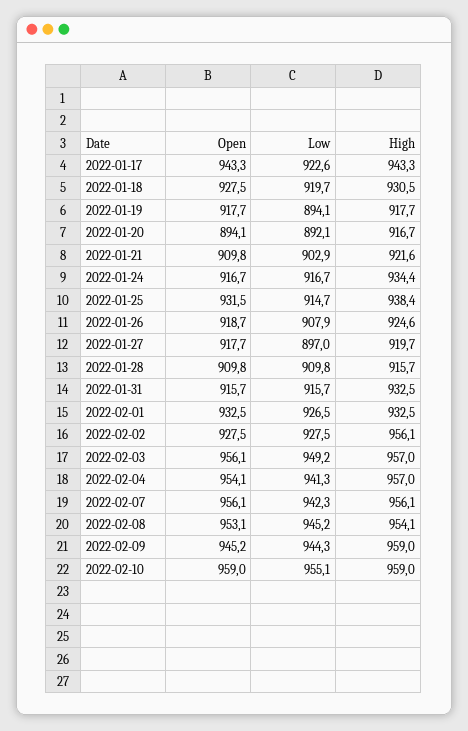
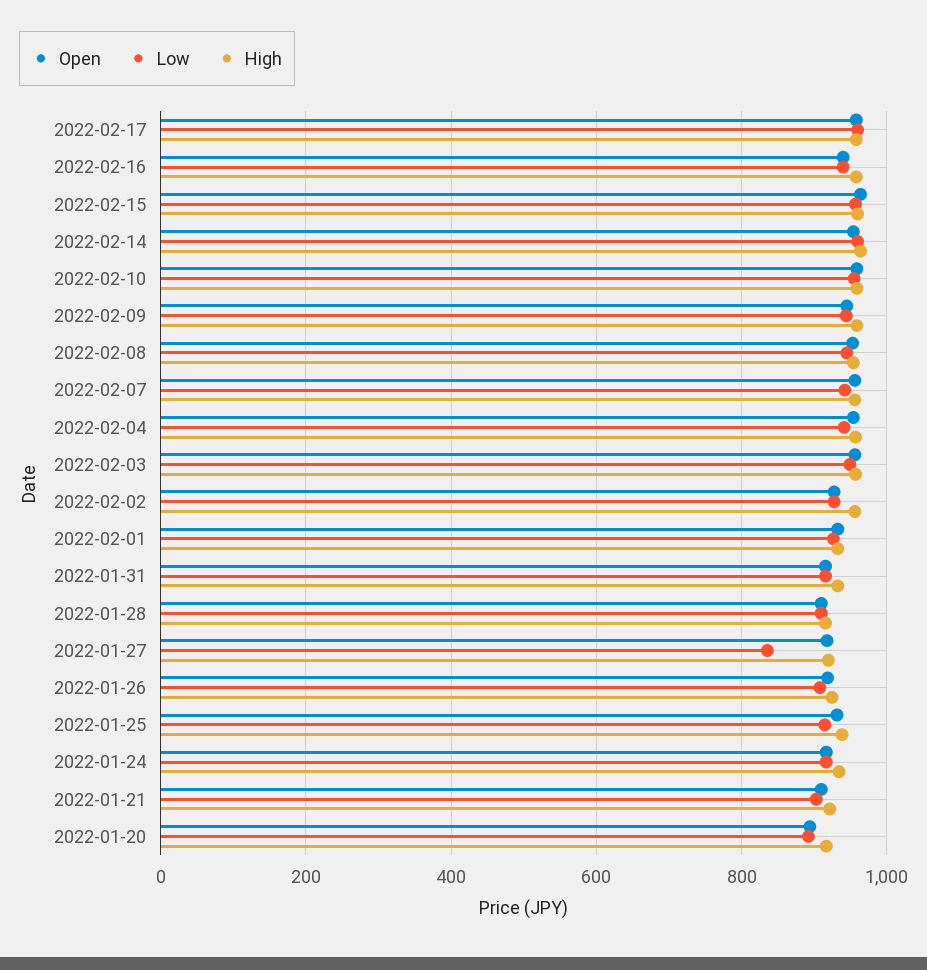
Open, 2022-01-17: 943.3 -> none
Low, 2022-01-17: 922.6 -> none
High, 2022-01-17: 943.3 -> none
Open, 2022-01-18: 927.5 -> none
Low, 2022-01-18: 919.7 -> none
High, 2022-01-18: 930.5 -> none
Open, 2022-01-19: 917.7 -> none
Low, 2022-01-19: 894.1 -> none
High, 2022-01-19: 917.7 -> none
Low, 2022-01-27: 897 -> 840
Open, 2022-02-17: none -> 960
Low, 2022-02-17: none -> 960
High, 2022-02-17: none -> 960
Open, 2022-02-16: none -> 940
Low, 2022-02-16: none -> 940
High, 2022-02-16: none -> 960
Open, 2022-02-15: none -> 960
Low, 2022-02-15: none -> 960
High, 2022-02-15: none -> 960
Open, 2022-02-14: none -> 960
Low, 2022-02-14: none -> 960
High, 2022-02-14: none -> 960

